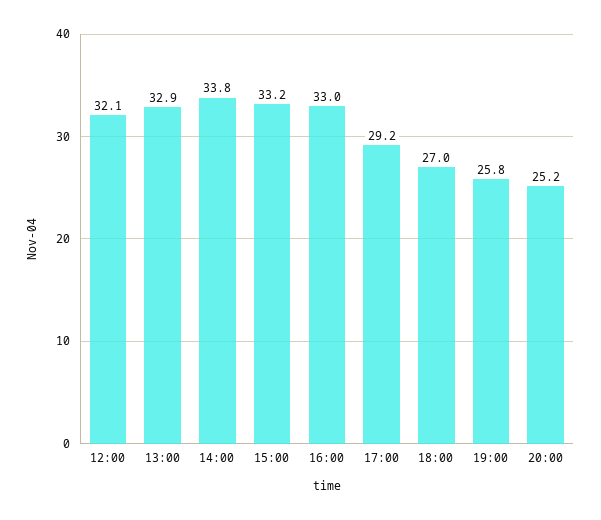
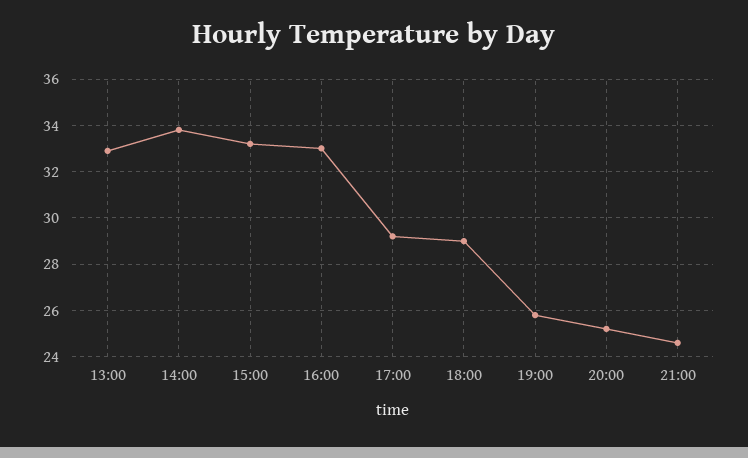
12:00: 32.1 -> none
18:00: 27 -> 29
21:00: none -> 24.5

